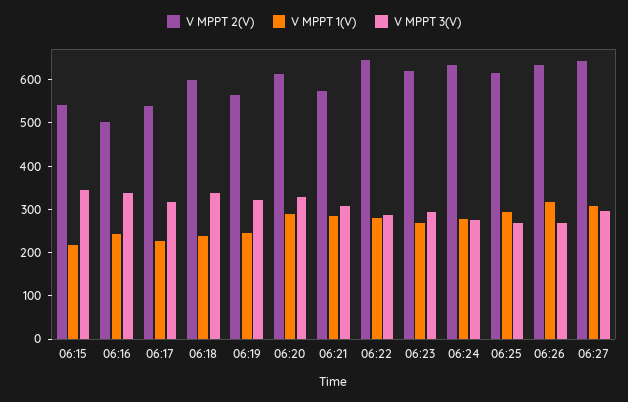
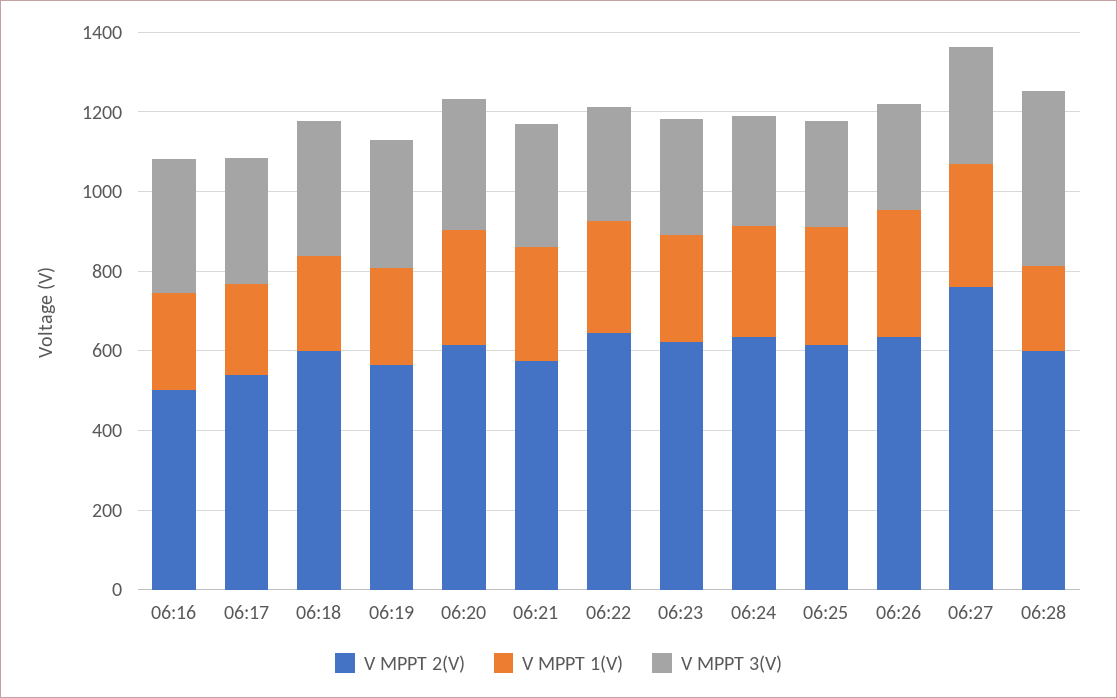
V MPPT 2(V), 06:15: 540 -> none
V MPPT 1(V), 06:15: 220 -> none
V MPPT 3(V), 06:15: 340 -> none
V MPPT 2(V), 06:27: 640 -> 750
V MPPT 2(V), 06:28: none -> 600
V MPPT 1(V), 06:28: none -> 200
V MPPT 3(V), 06:28: none -> 450

